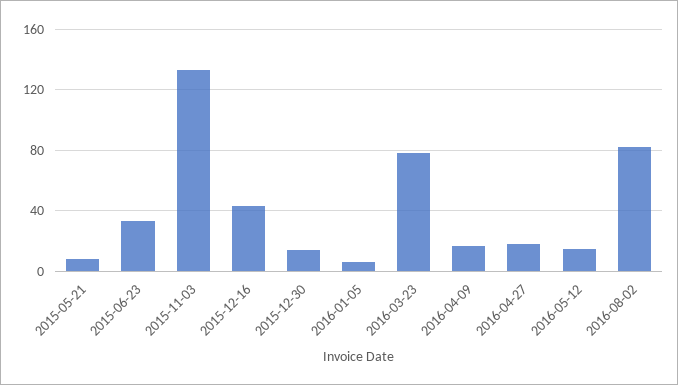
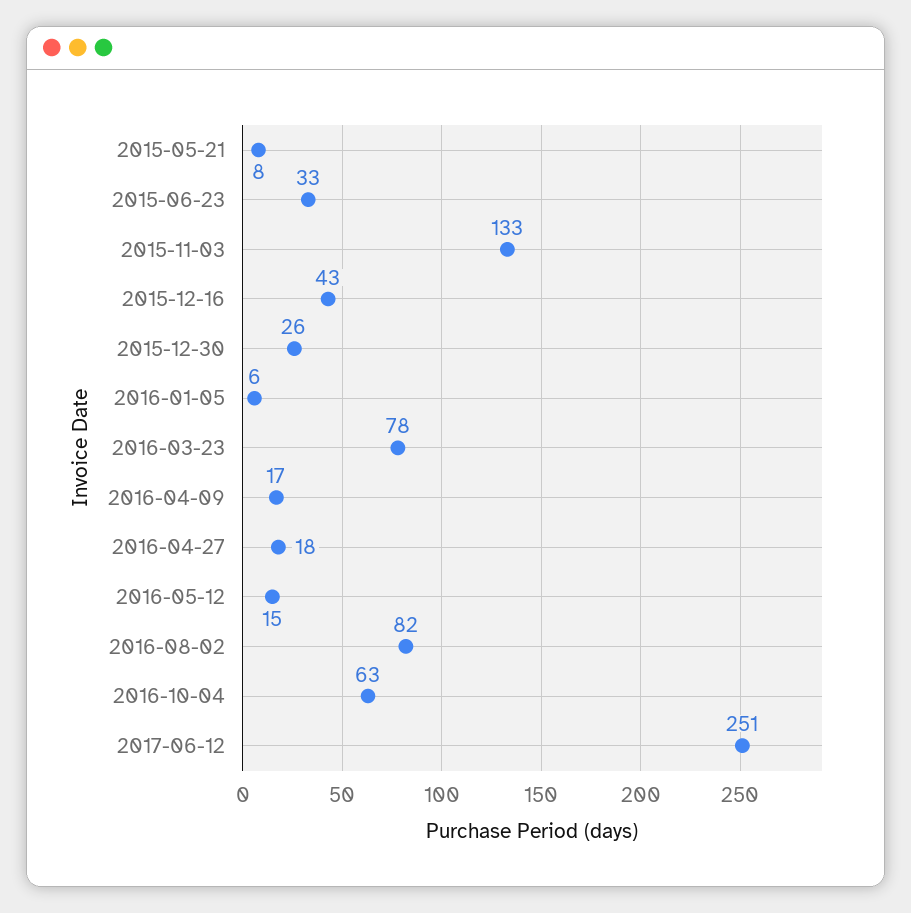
2015-12-30: 15 -> 26
2016-10-04: none -> 63
2017-06-12: none -> 251

